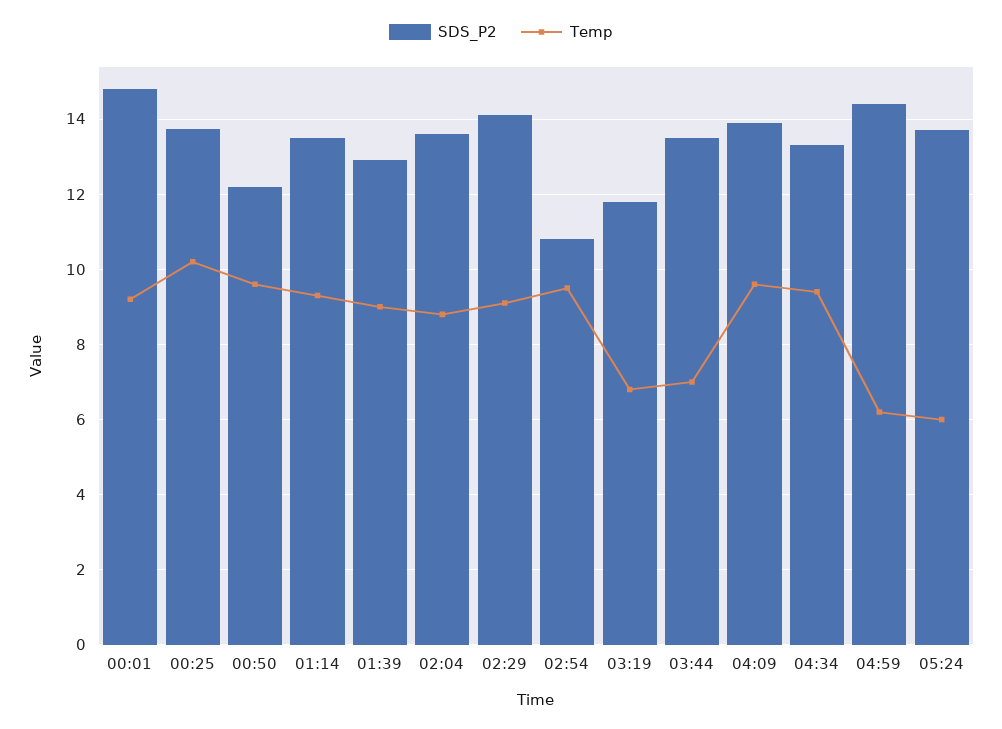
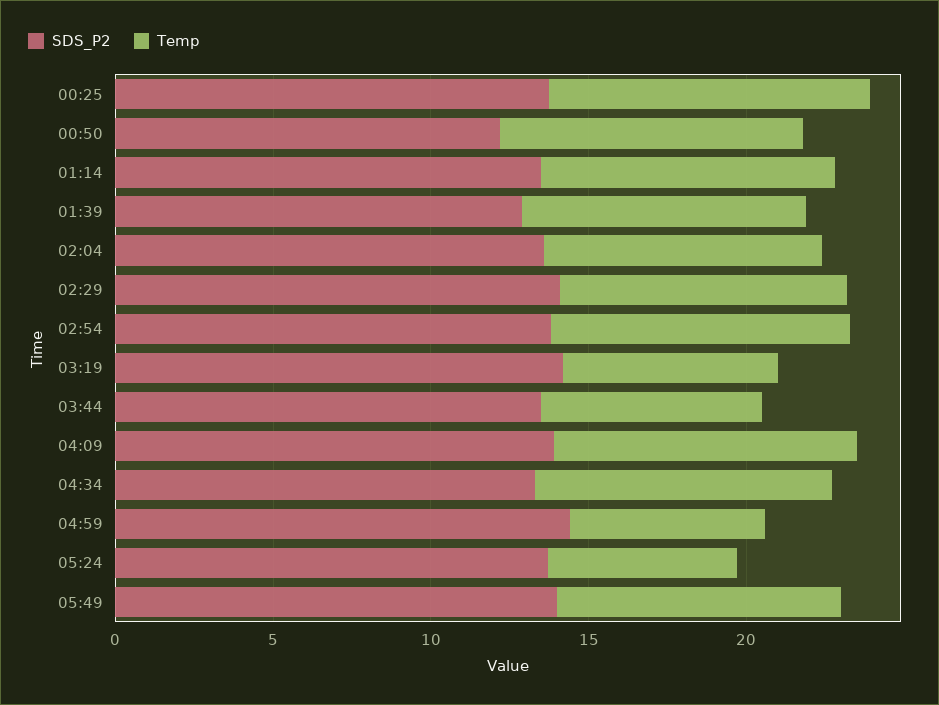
SDS_P2, 00:01: 14.8 -> none
Temp, 00:01: 9.2 -> none
SDS_P2, 02:54: 10.8 -> 14
SDS_P2, 03:19: 11.8 -> 14
SDS_P2, 05:49: none -> 14
Temp, 05:49: none -> 9

